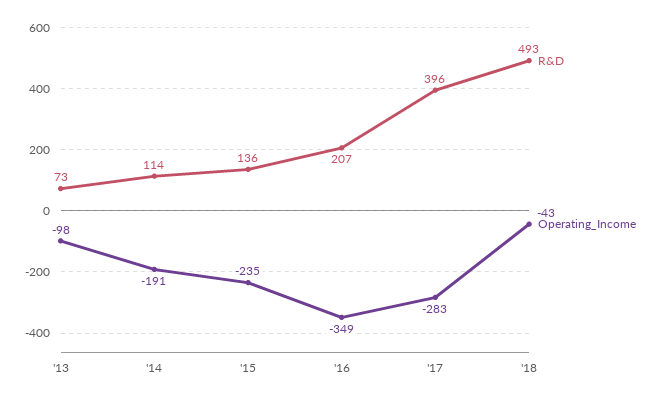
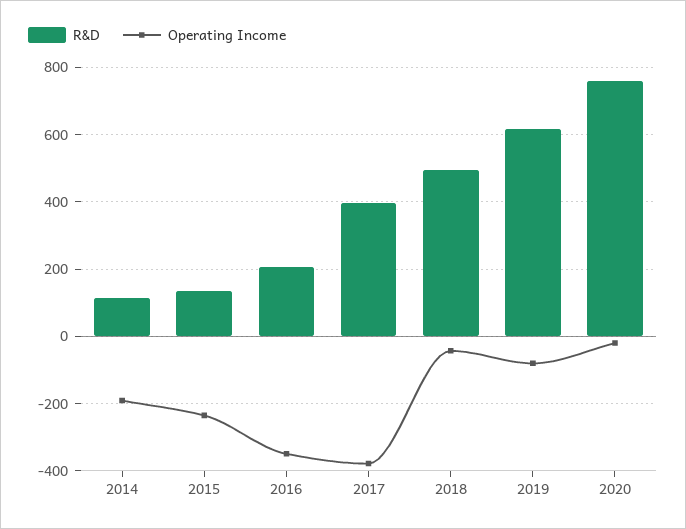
R&D, '13: 73 -> none
Operating_Income, '13: -98 -> none
Operating_Income, '17: -283 -> -380
R&D, 2019: none -> 620
Operating_Income, 2019: none -> -80
R&D, 2020: none -> 760
Operating_Income, 2020: none -> -20

